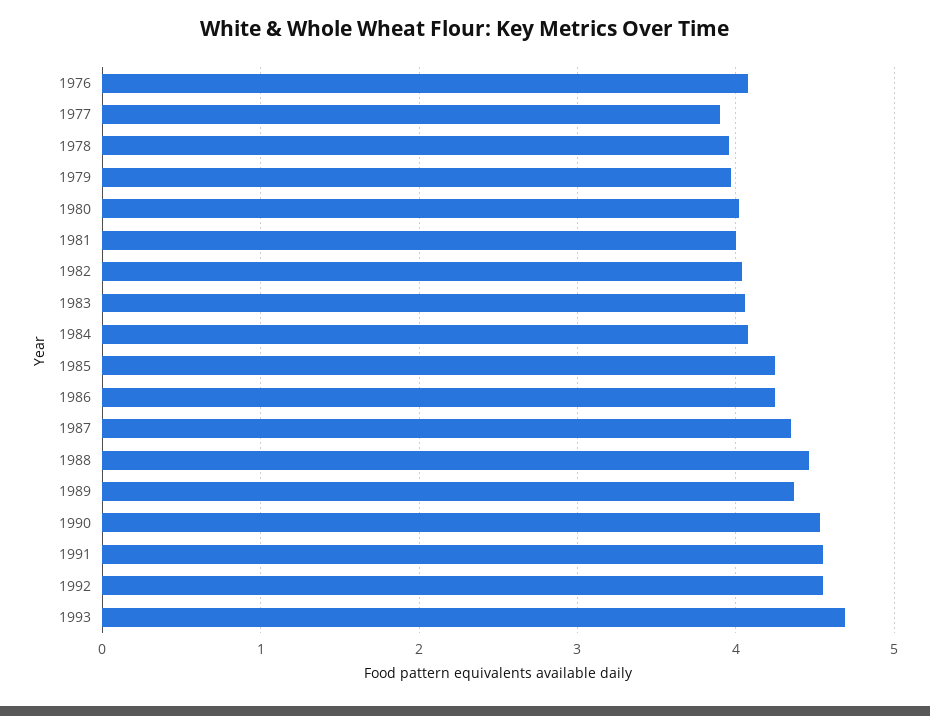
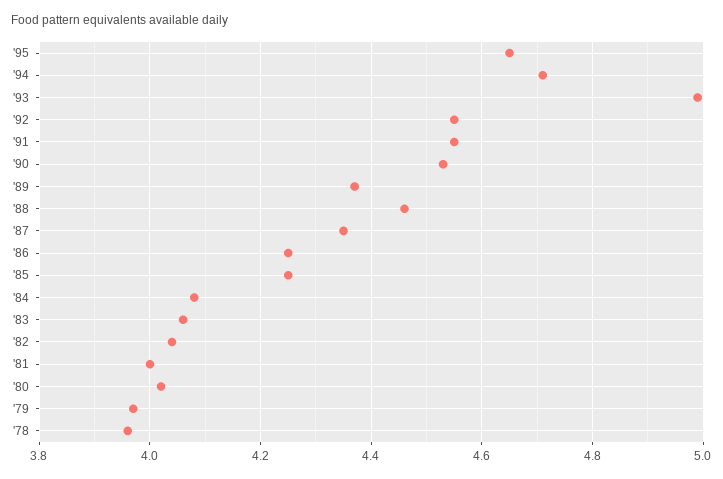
1976: 4.1 -> none
1977: 3.9 -> none
1993: 4.7 -> 5
'95: none -> 4.65
'94: none -> 4.7

